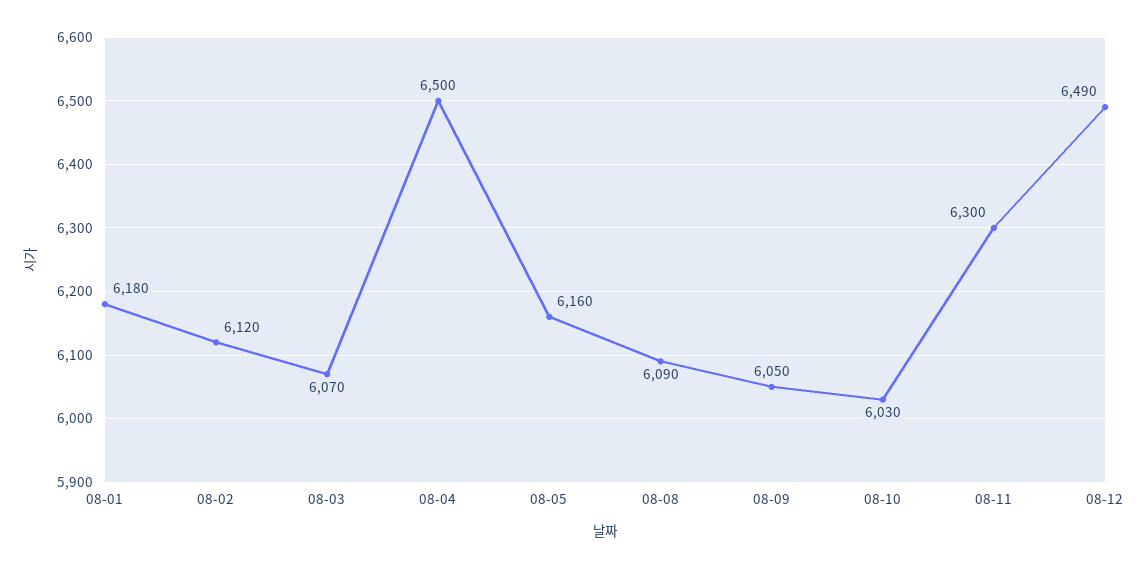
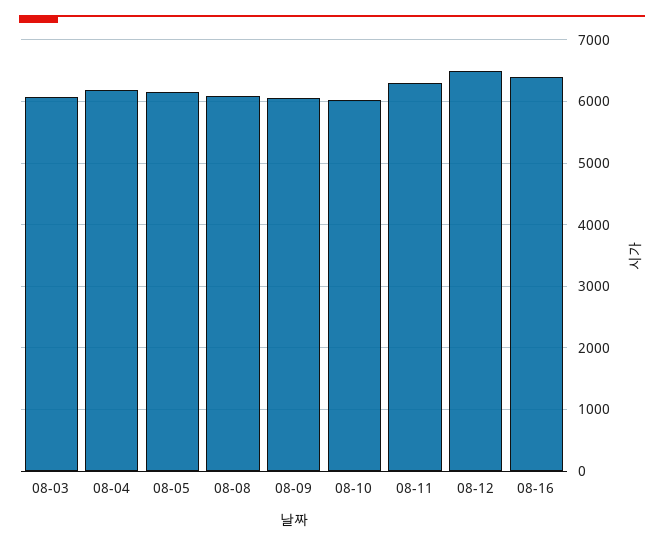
08-01: 6180 -> none
08-02: 6120 -> none
08-04: 6500 -> 6200
08-16: none -> 6400

